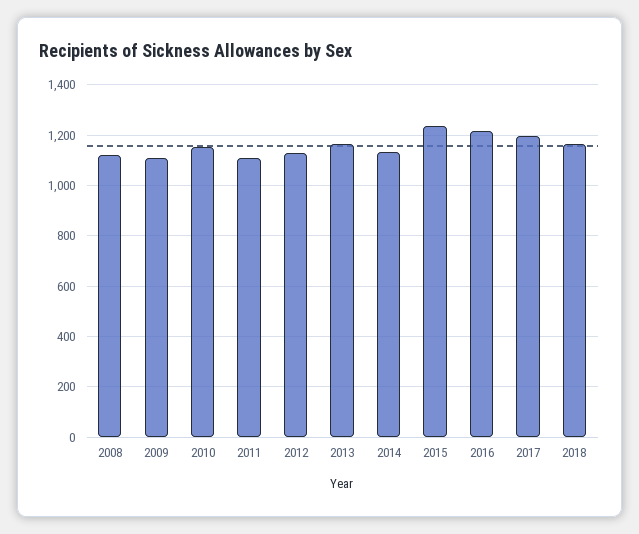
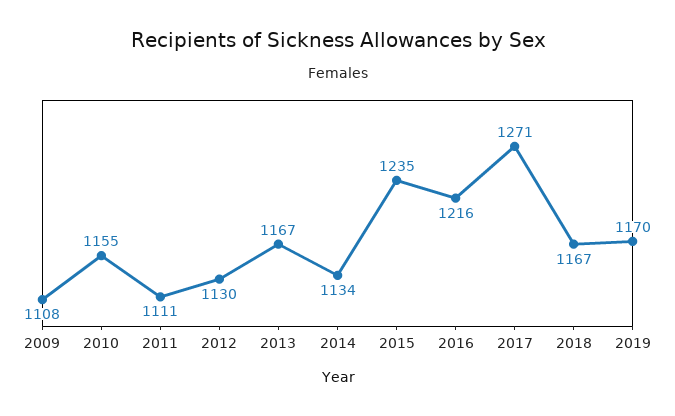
2008: 1125 -> none
2017: 1200 -> 1271
2019: none -> 1170

